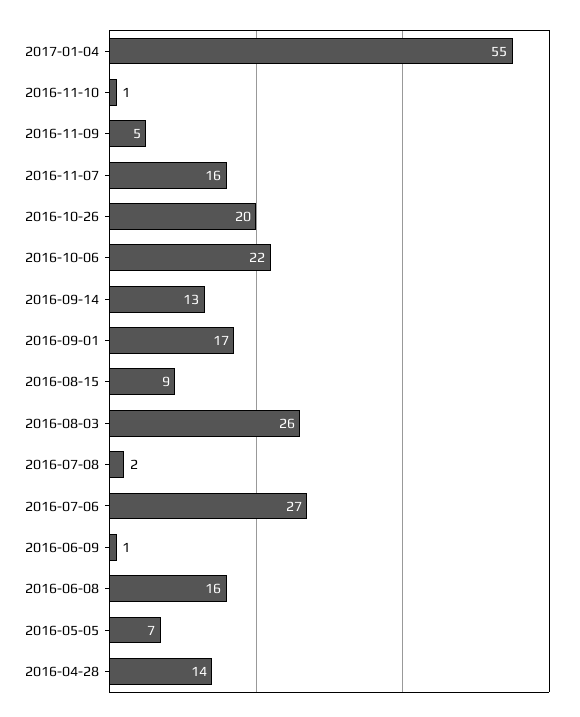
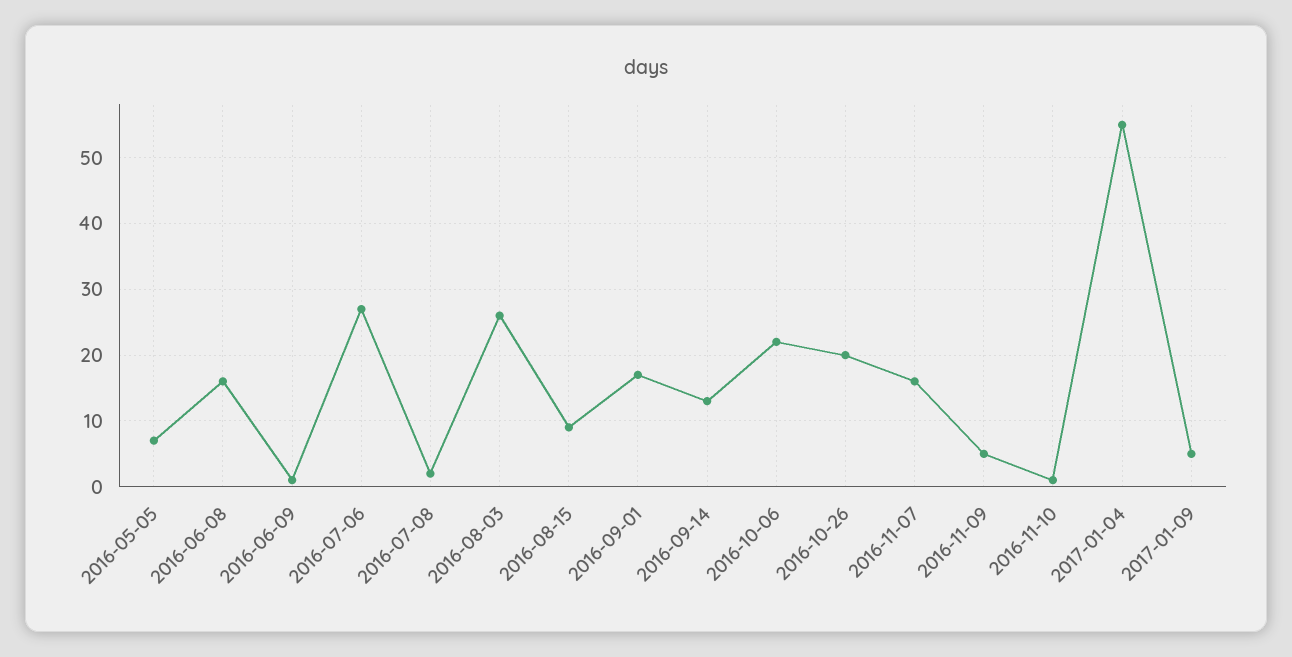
2016-04-28: 14 -> none
2017-01-09: none -> 5

